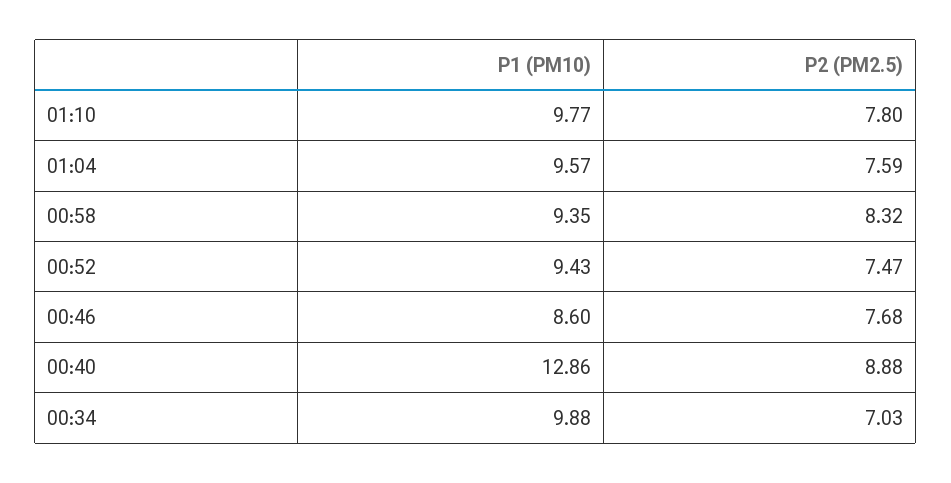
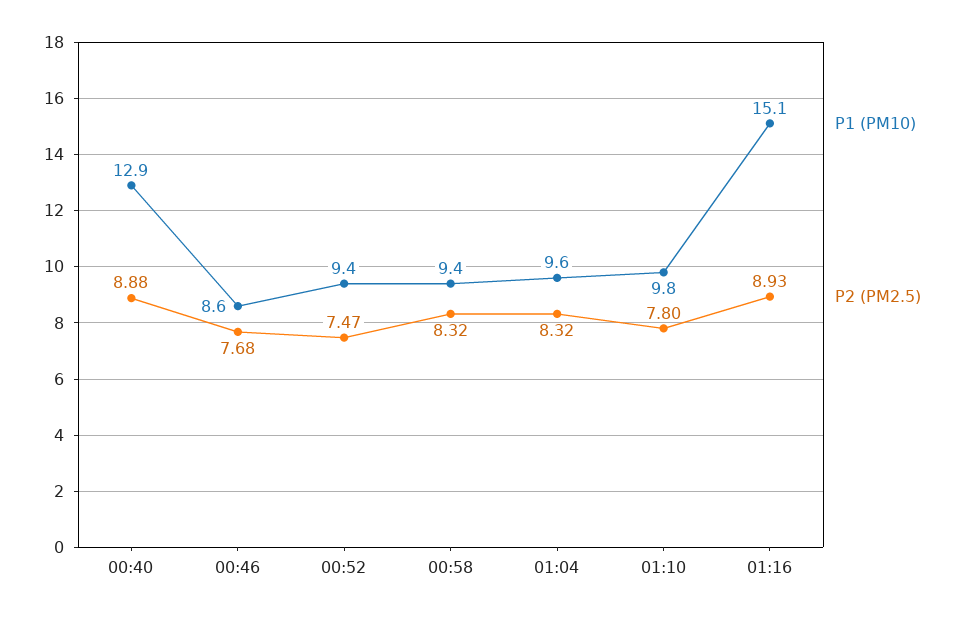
P2 (PM2.5), 01:04: 7.59 -> 8.32
P1 (PM10), 00:34: 9.88 -> none
P2 (PM2.5), 00:34: 7.03 -> none
P1 (PM10), 01:16: none -> 15.1
P2 (PM2.5), 01:16: none -> 8.93

